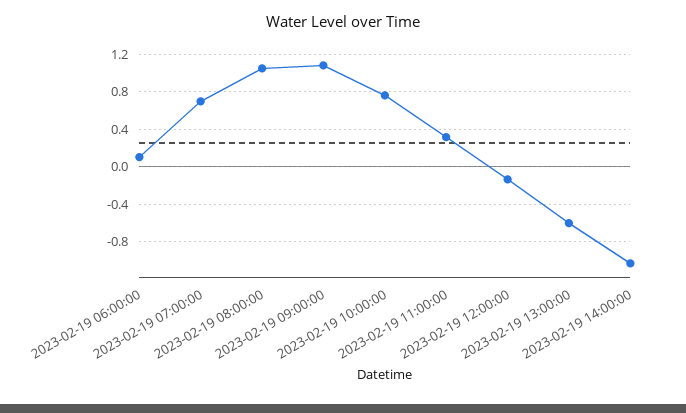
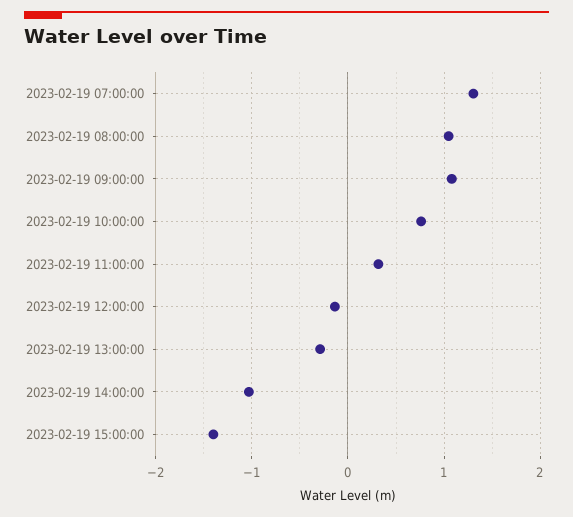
2023-02-19 06:00:00: 0.1 -> none
2023-02-19 07:00:00: 0.7 -> 1.3
2023-02-19 13:00:00: -0.6 -> -0.3
2023-02-19 15:00:00: none -> -1.4

